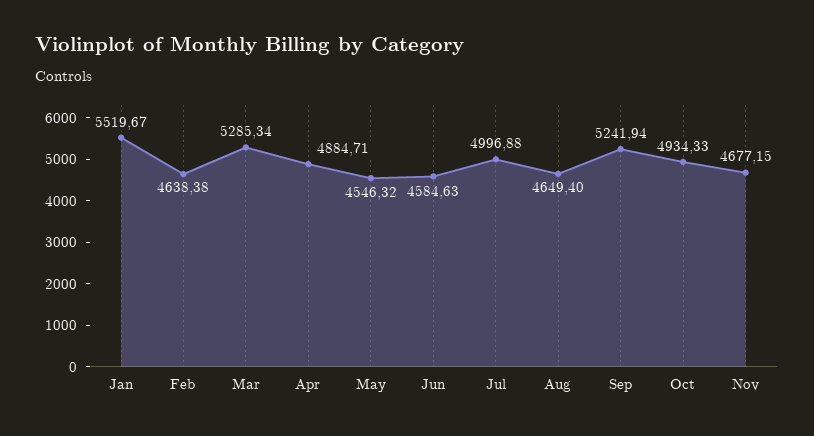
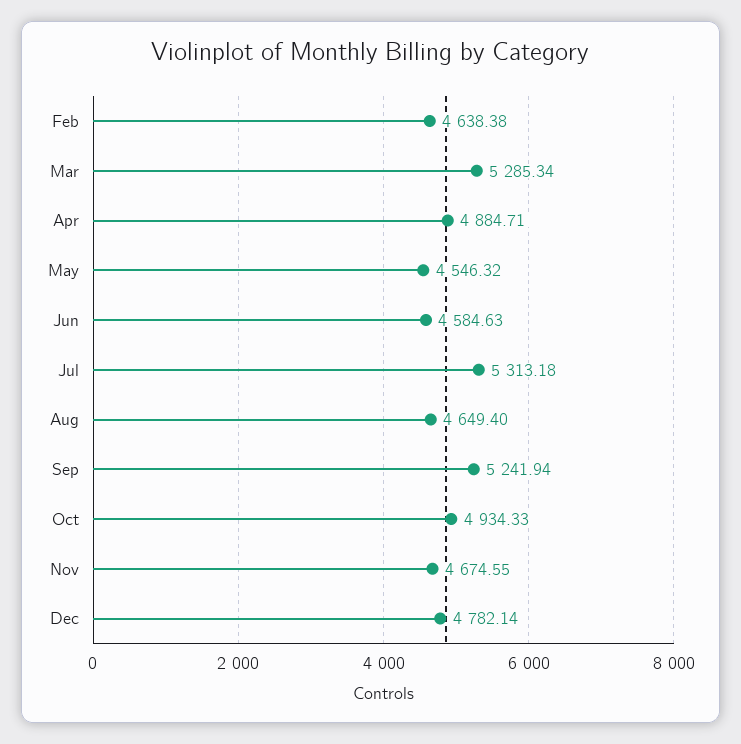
Jan: 5519.67 -> none
Jul: 4996.88 -> 5313.18
Nov: 4677.15 -> 4674.55
Dec: none -> 4782.14

